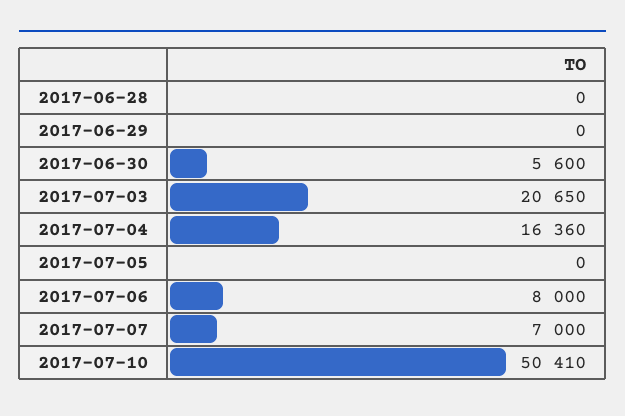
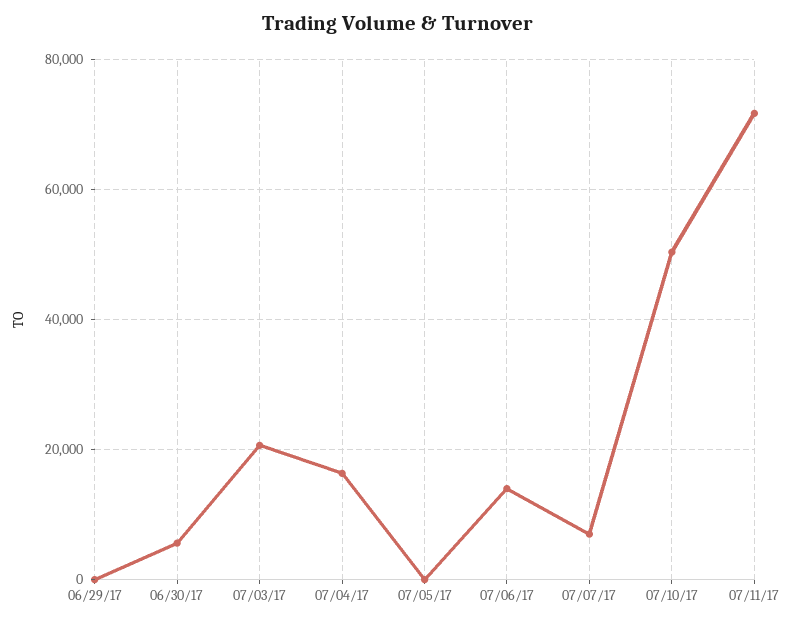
2017-06-28: 0 -> none
2017-07-06: 8000 -> 14000
07/11/17: none -> 72000

